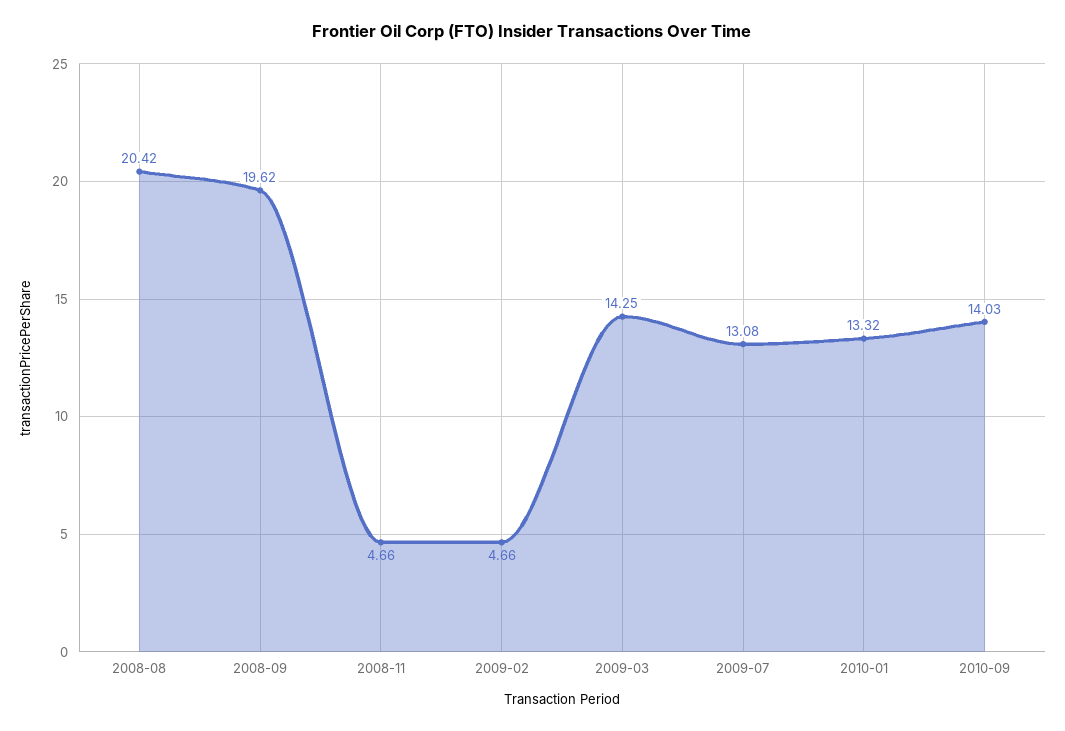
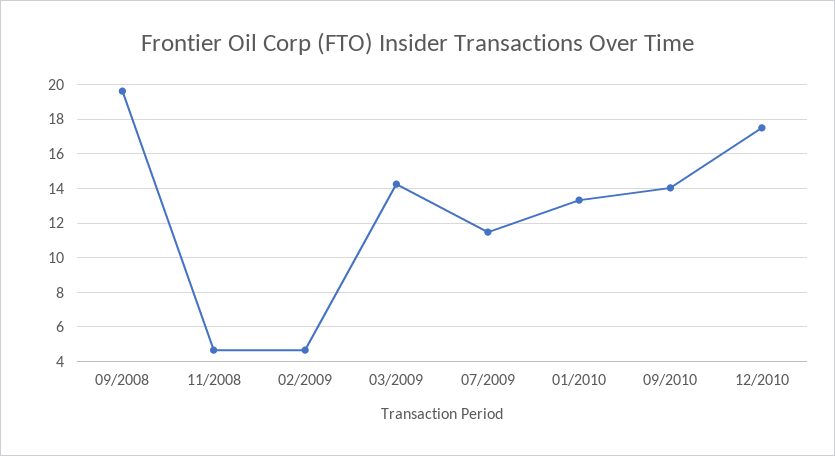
2008-08: 20.42 -> none
2009-07: 13.08 -> 11.5
12/2010: none -> 17.5

